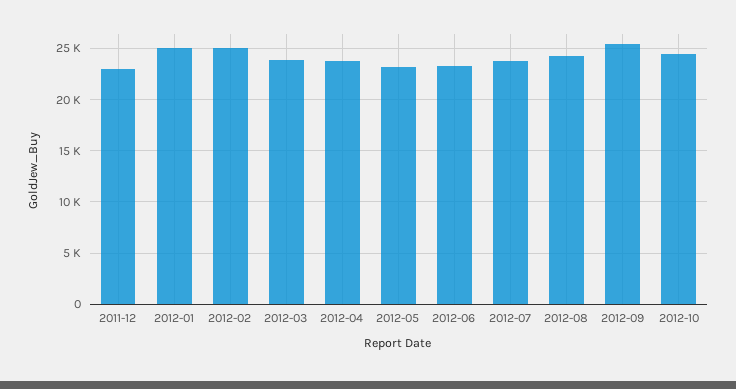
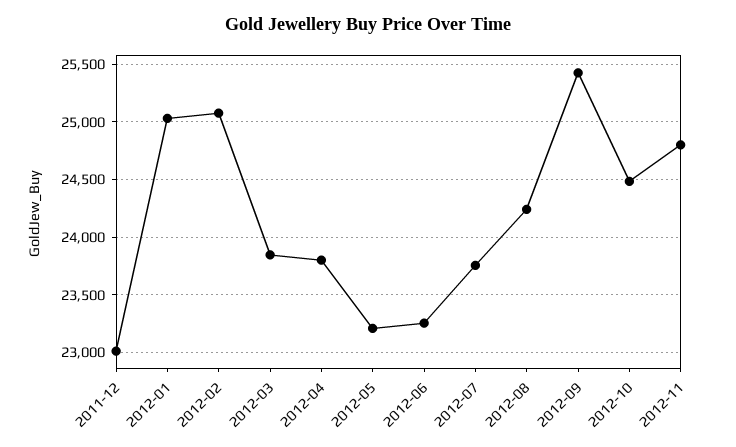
2012-11: none -> 24800

